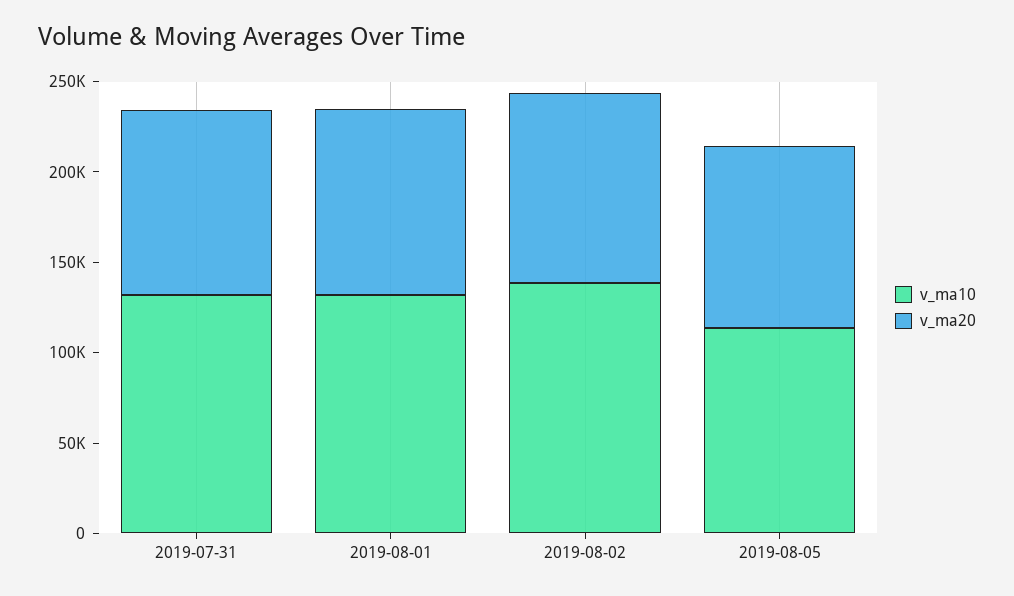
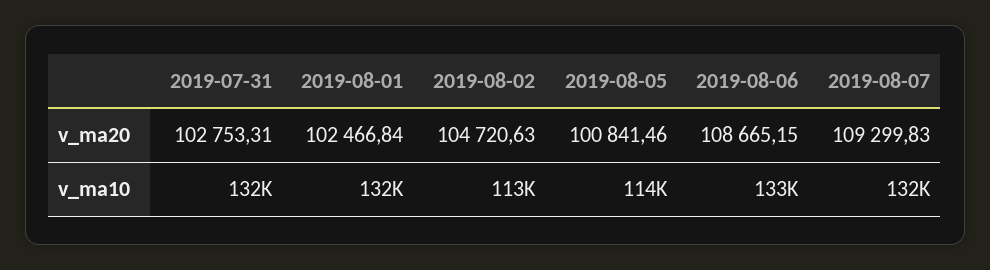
v_ma10, 2019-08-02: 140000 -> 113000
v_ma20, 2019-08-06: none -> 108665.15
v_ma20, 2019-08-07: none -> 109299.83
v_ma10, 2019-08-06: none -> 133000
v_ma10, 2019-08-07: none -> 132000

